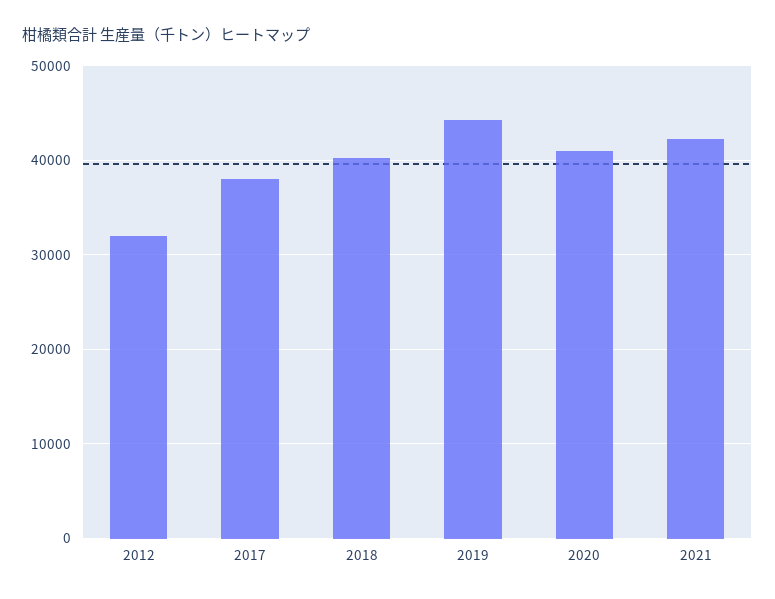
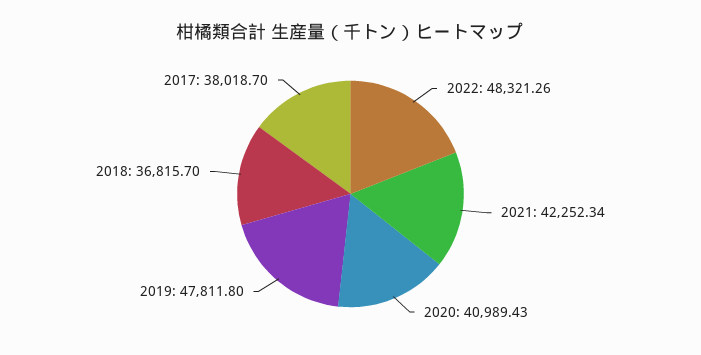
2012: 32000 -> none
2018: 40000 -> 36815.7
2019: 44000 -> 47811.8
2022: none -> 48321.26

